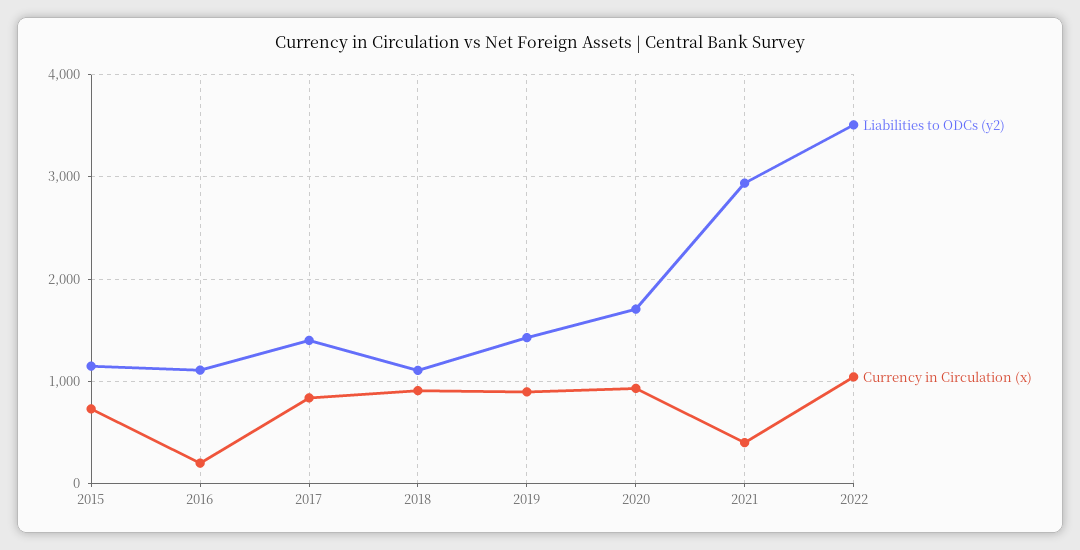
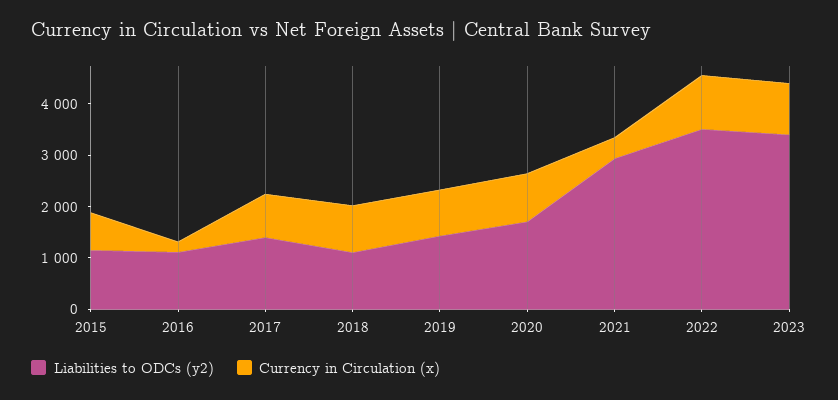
Liabilities to ODCs (y2), 2023: none -> 3400
Currency in Circulation (x), 2023: none -> 1000

